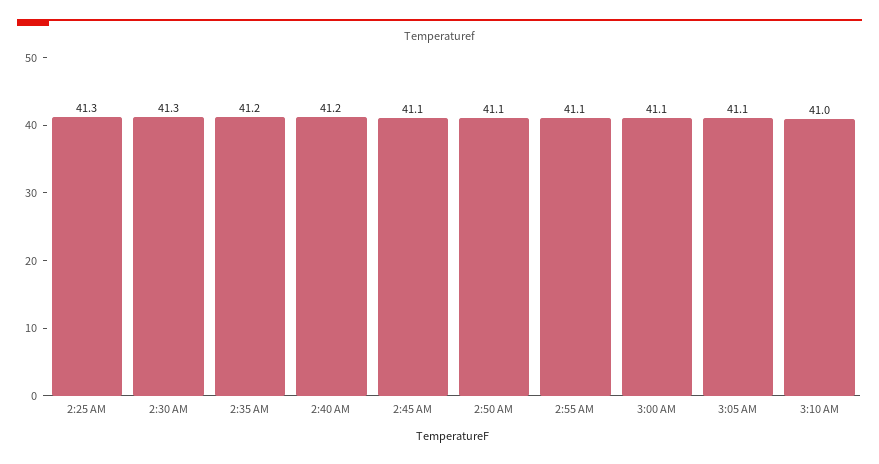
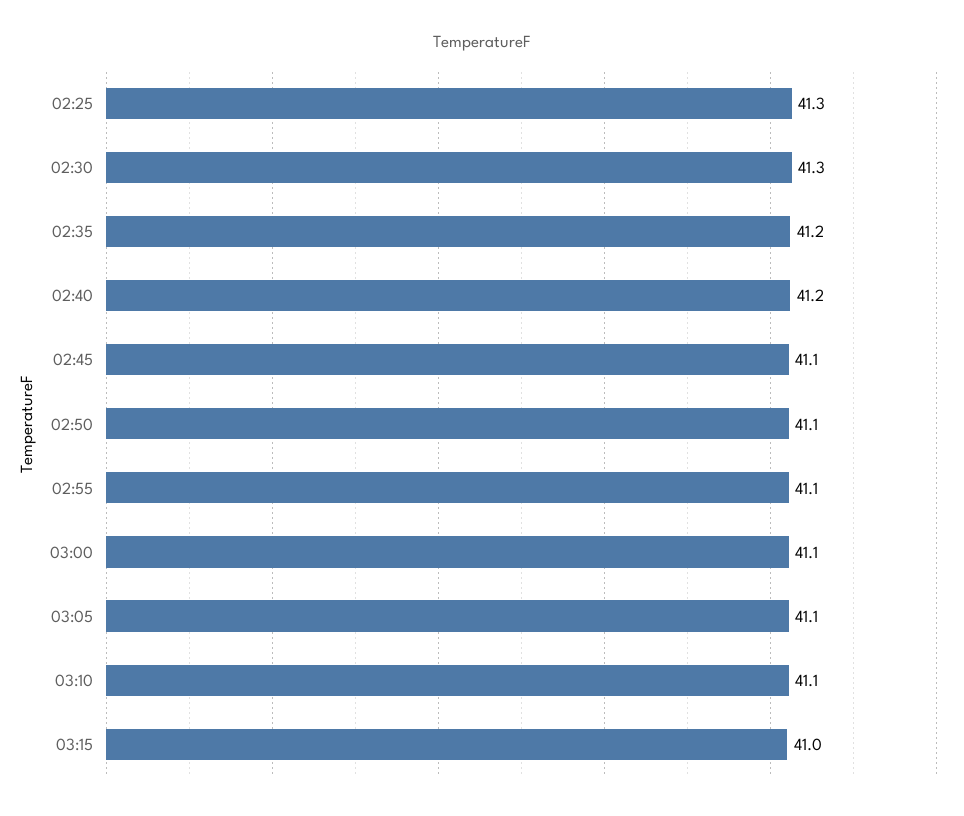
3:10 AM: 41 -> 41.1
03:15: none -> 41

